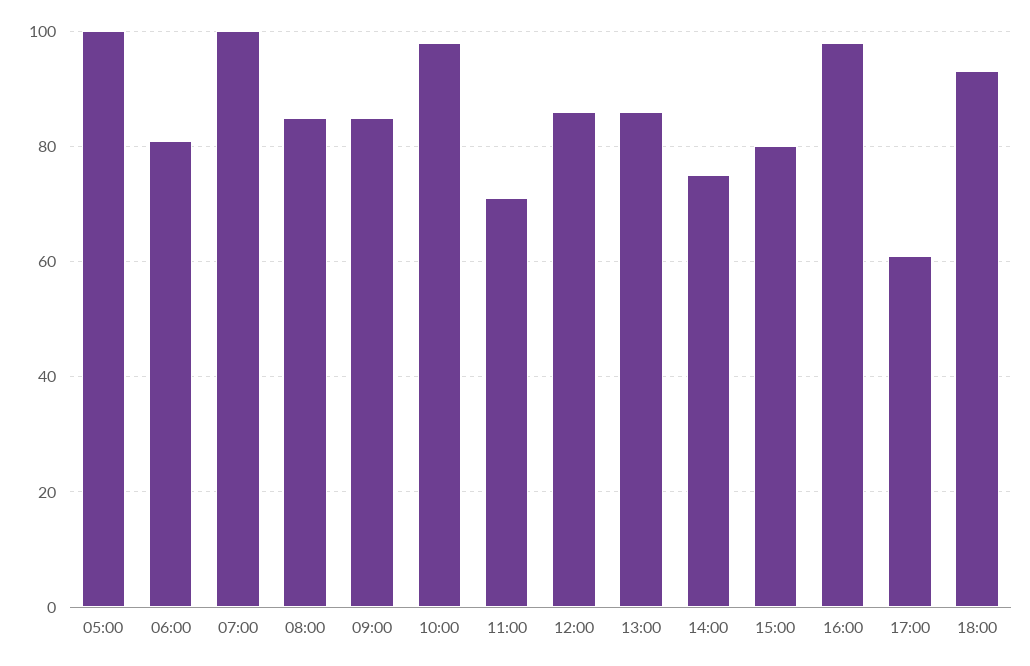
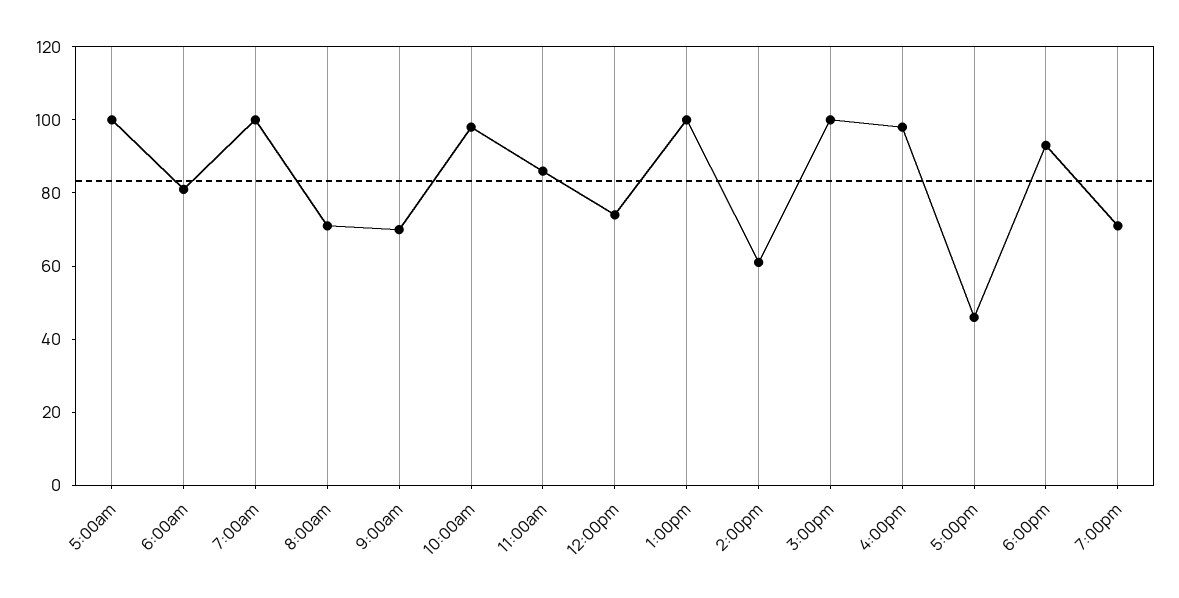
08:00: 85 -> 70
09:00: 85 -> 70
11:00: 70 -> 85
12:00: 85 -> 75
13:00: 85 -> 100
14:00: 75 -> 60
15:00: 80 -> 100
17:00: 60 -> 45
7:00pm: none -> 70

